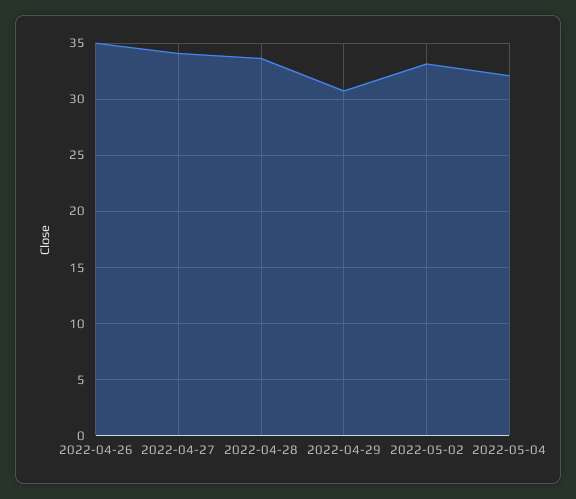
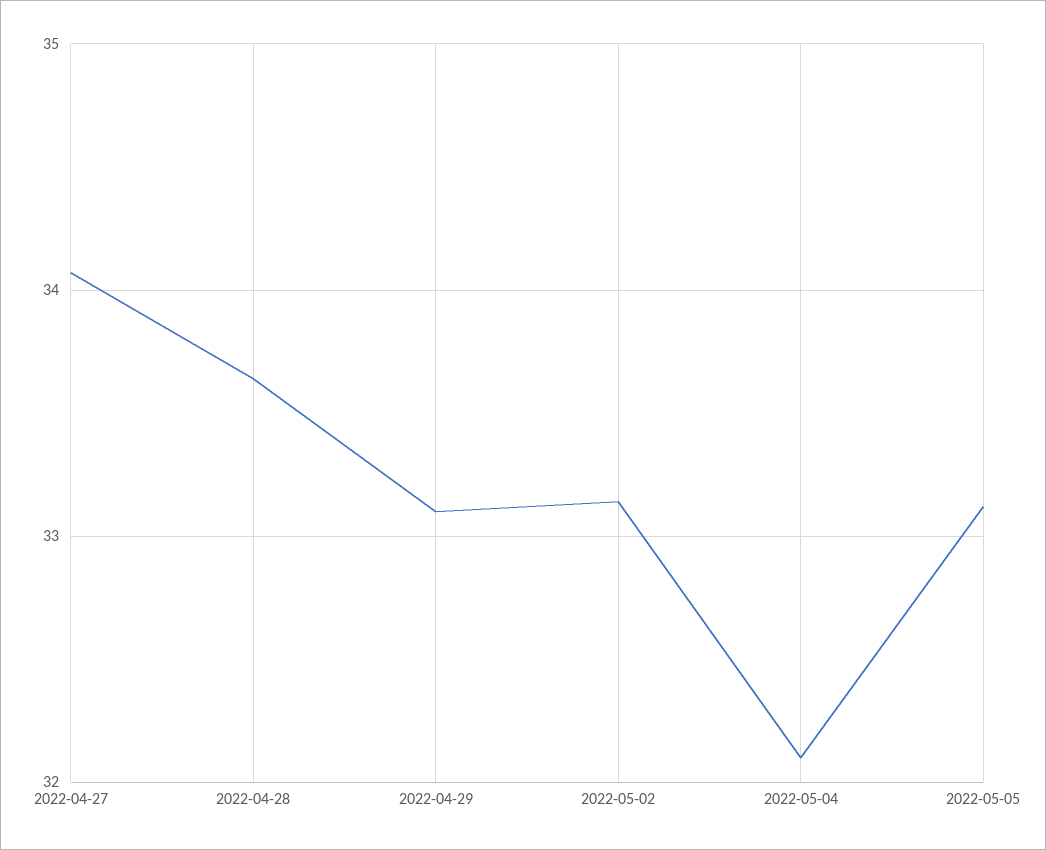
2022-04-26: 35 -> none
2022-04-29: 31 -> 33.1
2022-05-05: none -> 33.1

